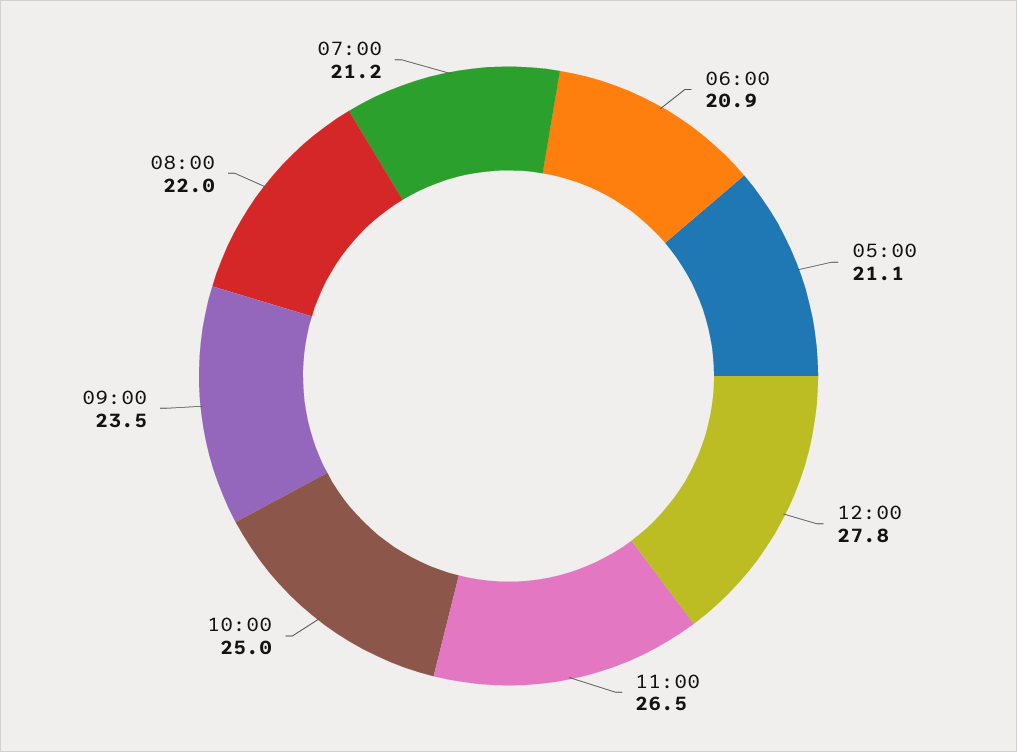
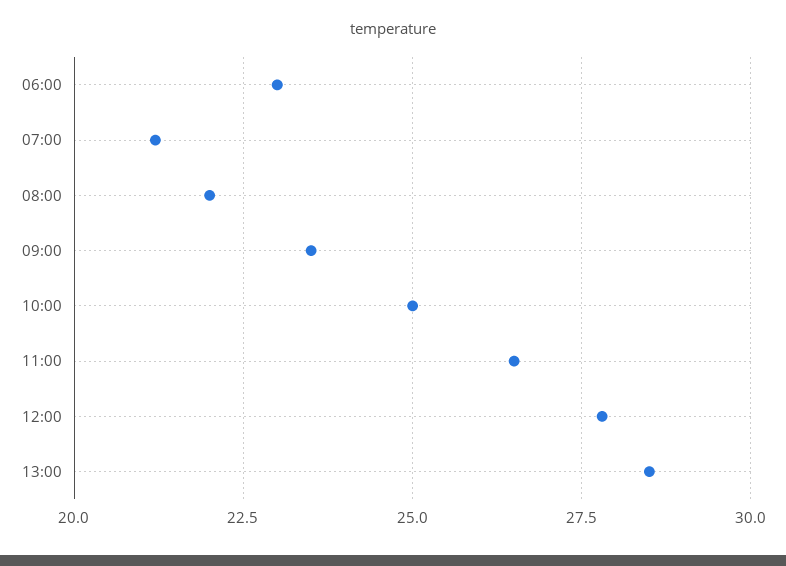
06:00: 20.9 -> 23
05:00: 21.1 -> none
13:00: none -> 28.5

